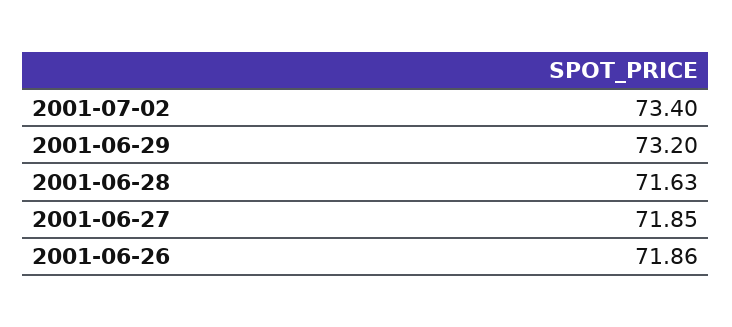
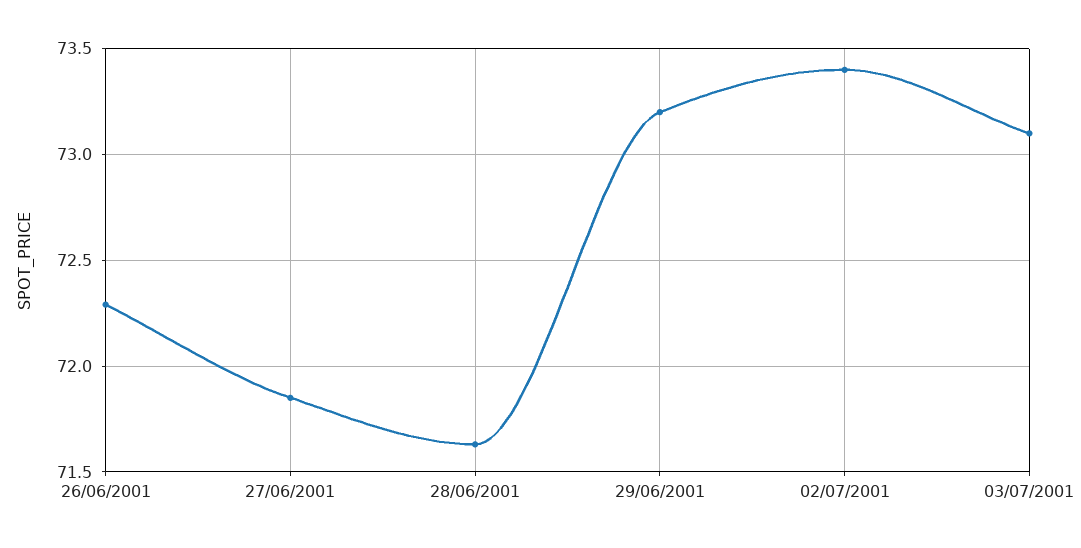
2001-06-26: 71.86 -> 72.3
03/07/2001: none -> 73.1

